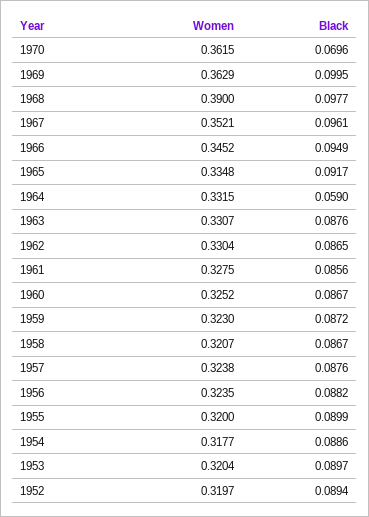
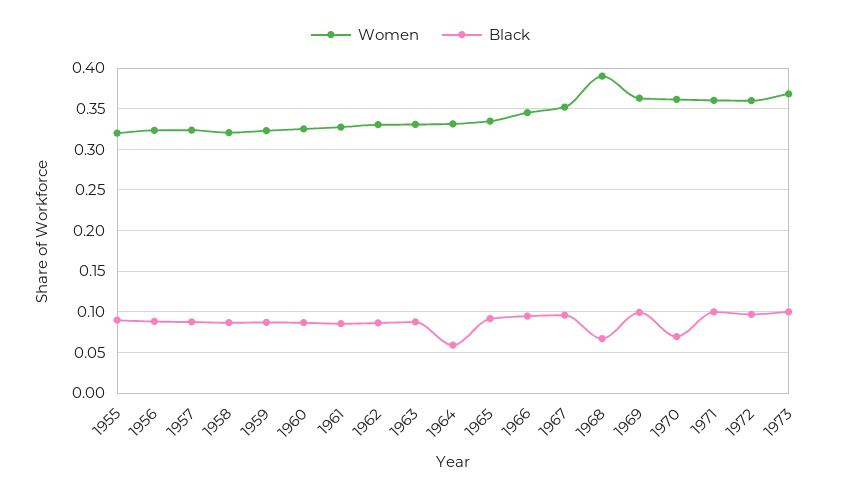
Black, 1968: 0.0977 -> 0.07
Women, 1954: 0.3177 -> none
Black, 1954: 0.0886 -> none
Women, 1953: 0.3204 -> none
Black, 1953: 0.0897 -> none
Women, 1952: 0.3197 -> none
Black, 1952: 0.0894 -> none
Women, 1971: none -> 0.36
Black, 1971: none -> 0.1
Women, 1972: none -> 0.36
Black, 1972: none -> 0.1
Women, 1973: none -> 0.37
Black, 1973: none -> 0.1

